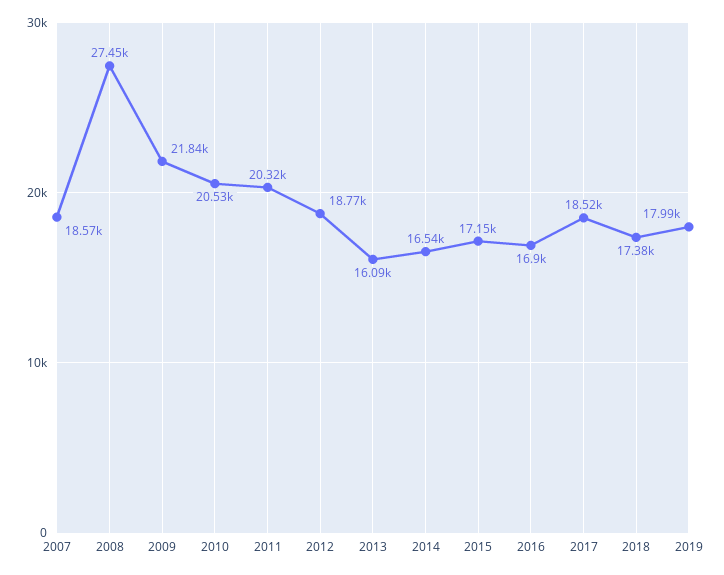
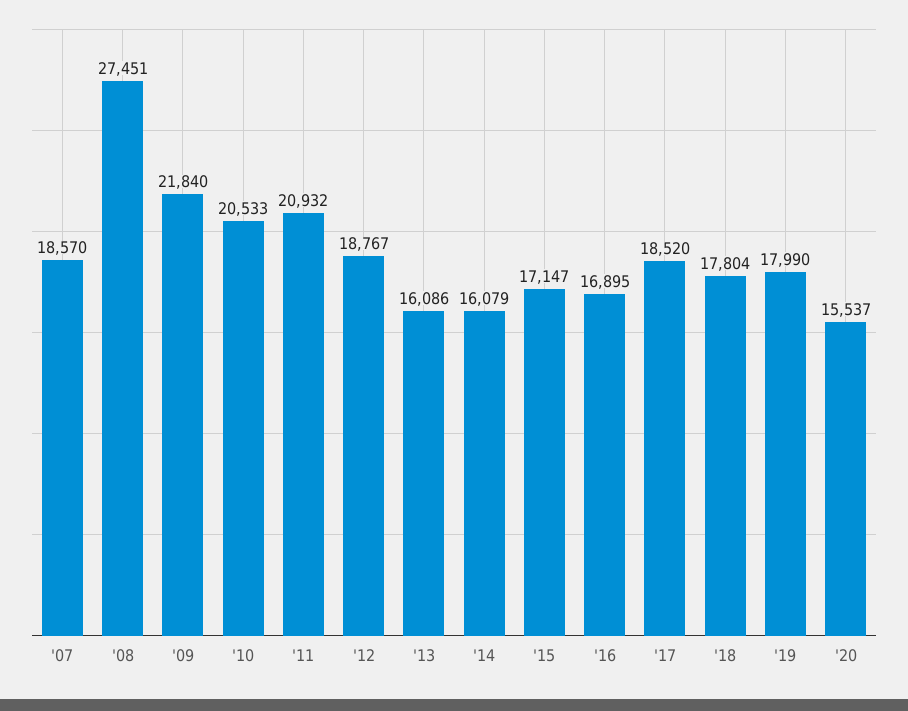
2011: 20320 -> 20932
2014: 16540 -> 16079
2018: 17380 -> 17804
'20: none -> 15537

